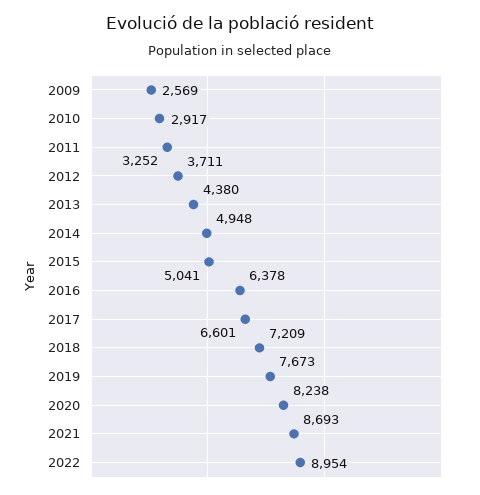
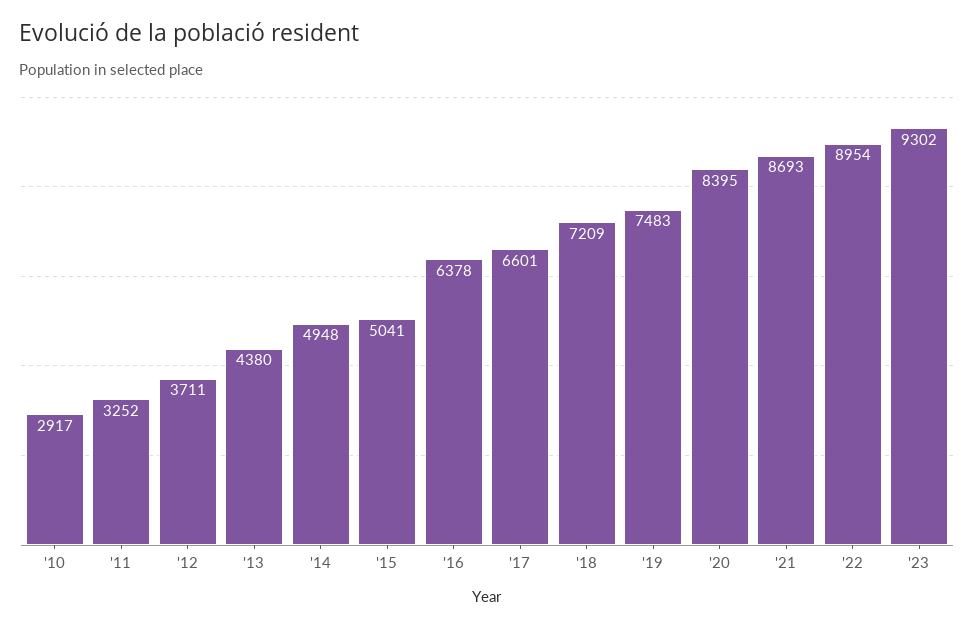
2009: 2569 -> none
2019: 7673 -> 7483
2020: 8238 -> 8395
'23: none -> 9302

